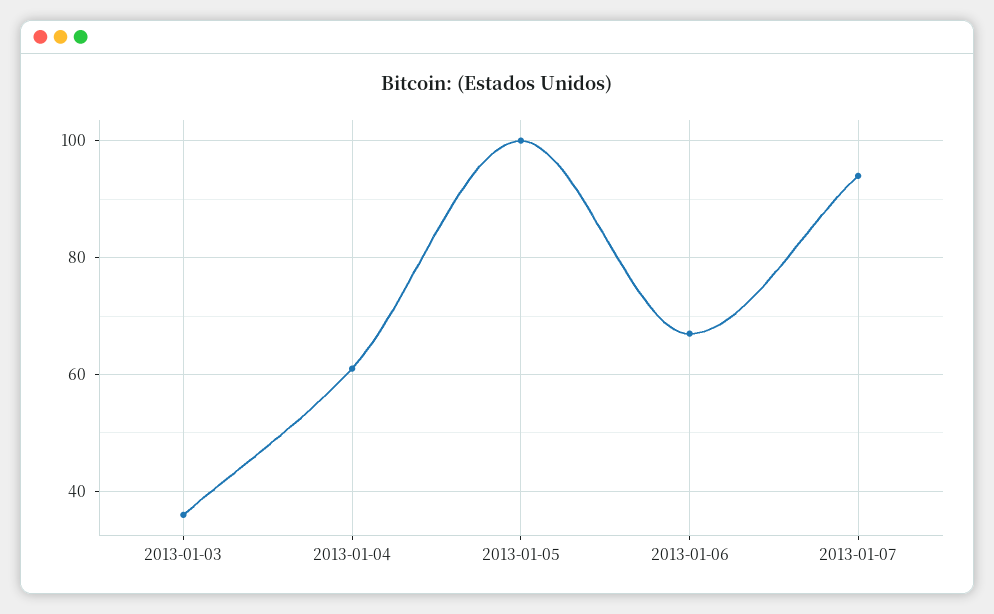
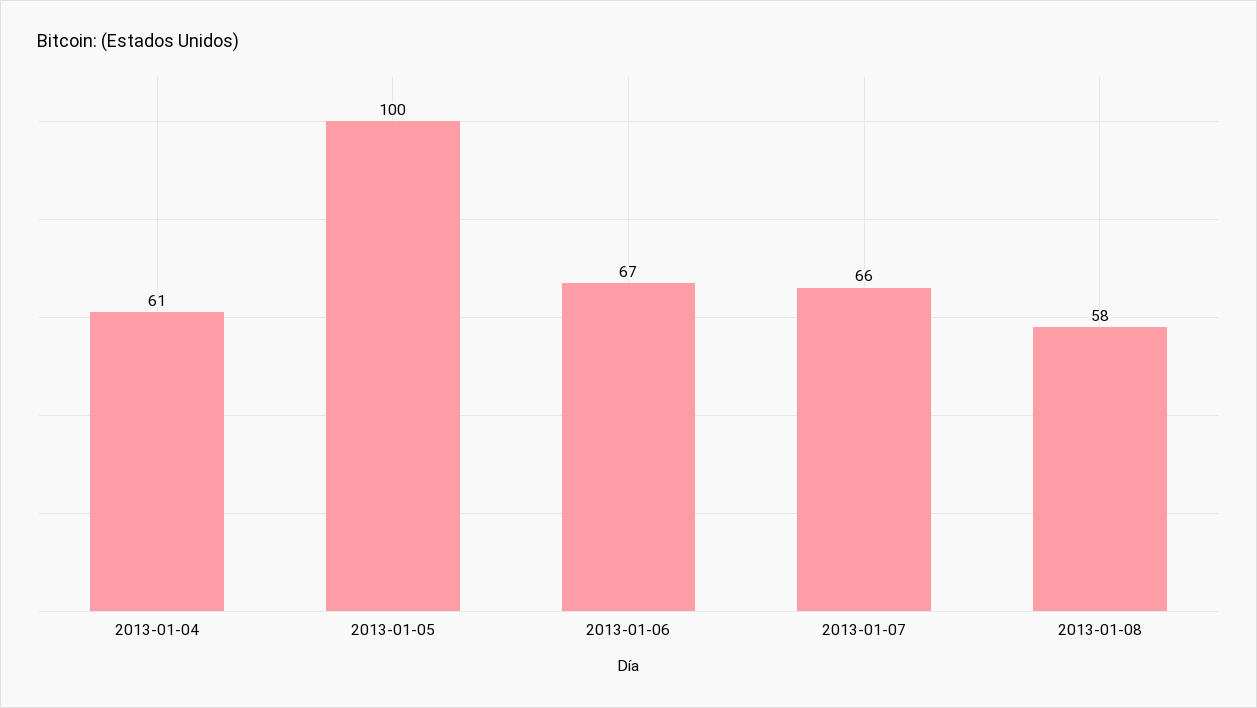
2013-01-03: 35 -> none
2013-01-07: 95 -> 66
2013-01-08: none -> 58

